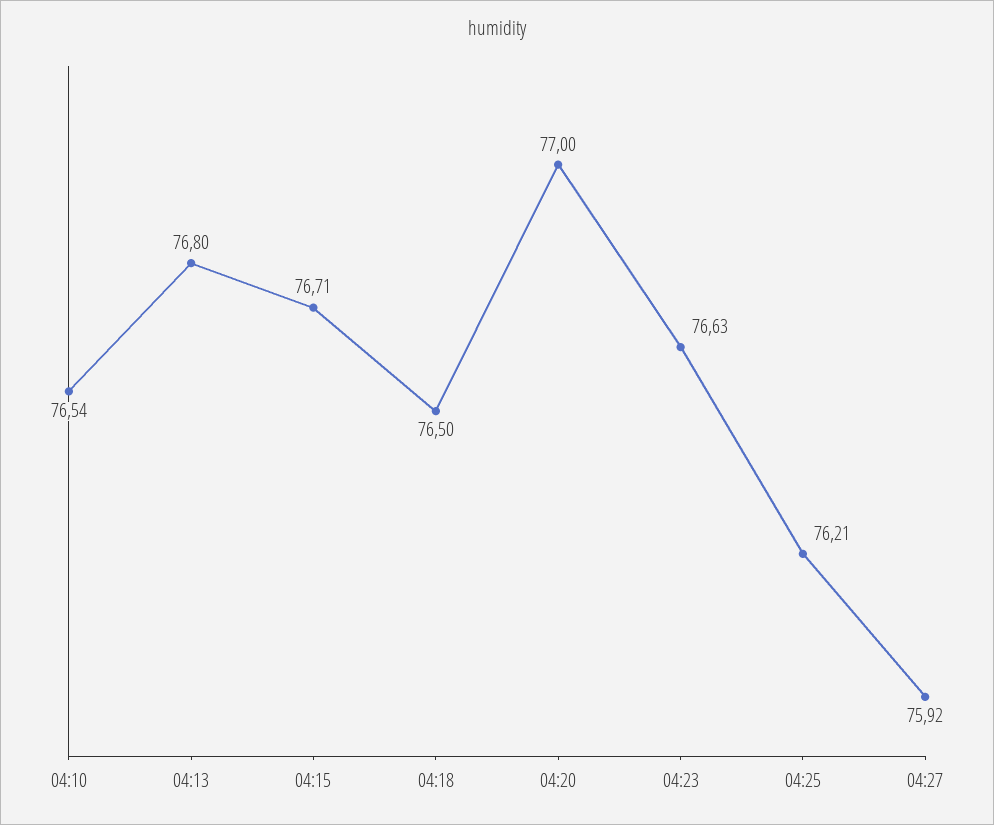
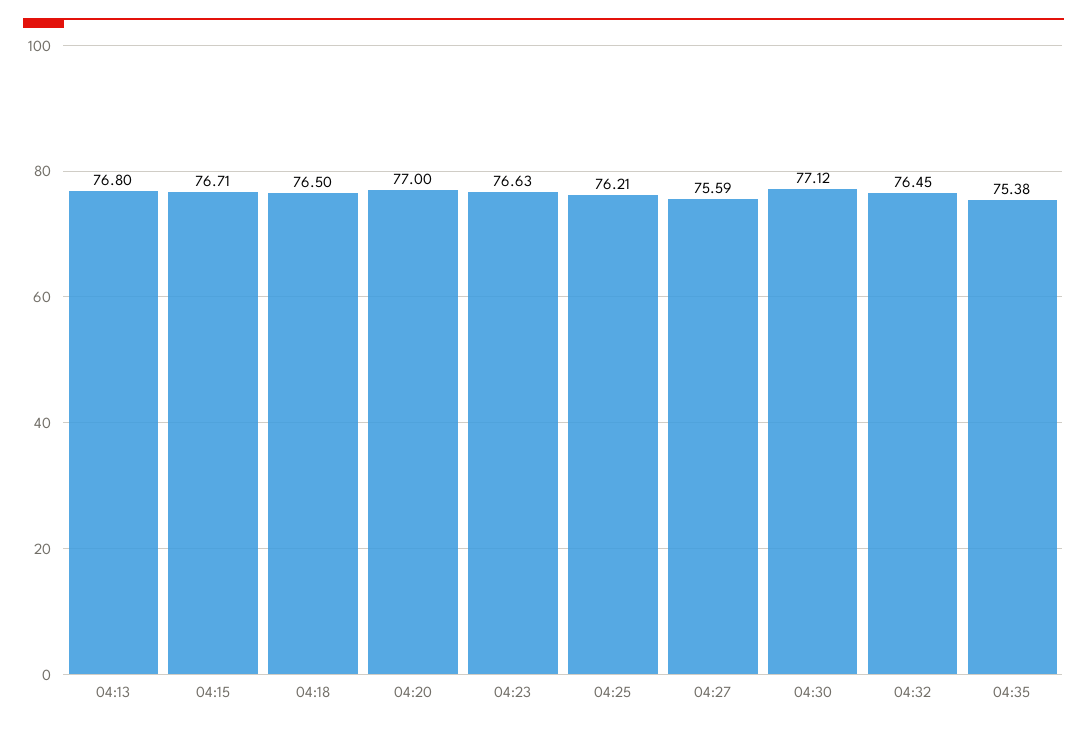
04:10: 76.54 -> none
04:27: 75.92 -> 75.59
04:30: none -> 77.12
04:32: none -> 76.45
04:35: none -> 75.38

